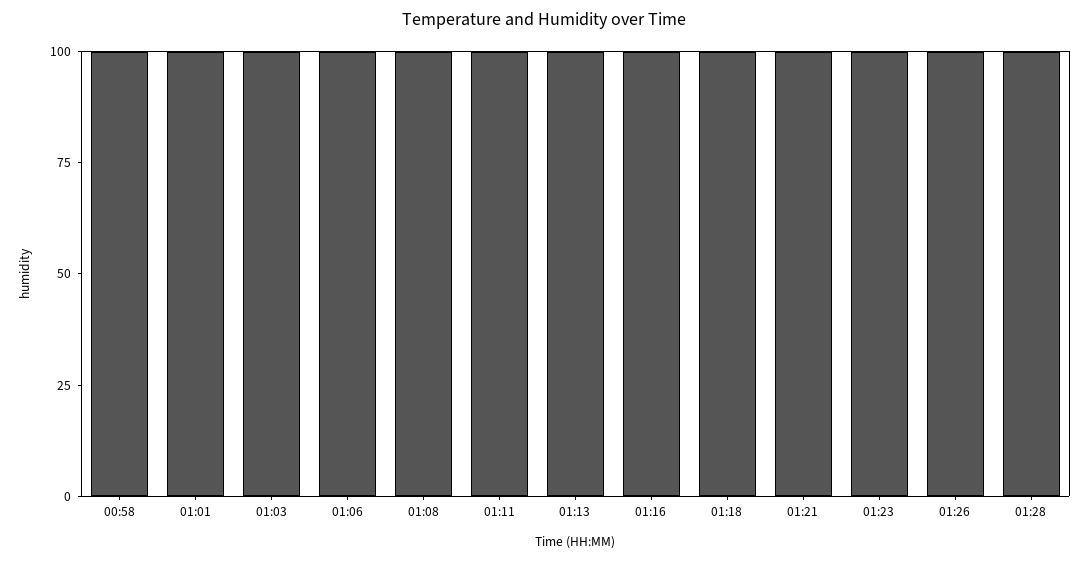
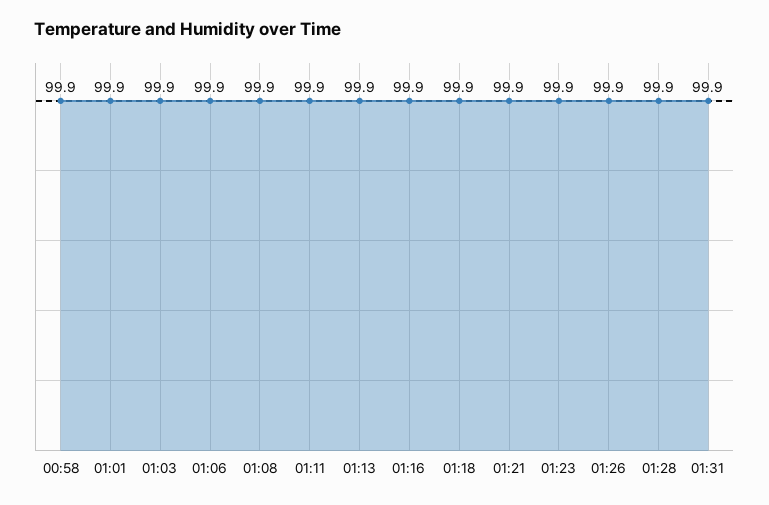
01:31: none -> 99.9

